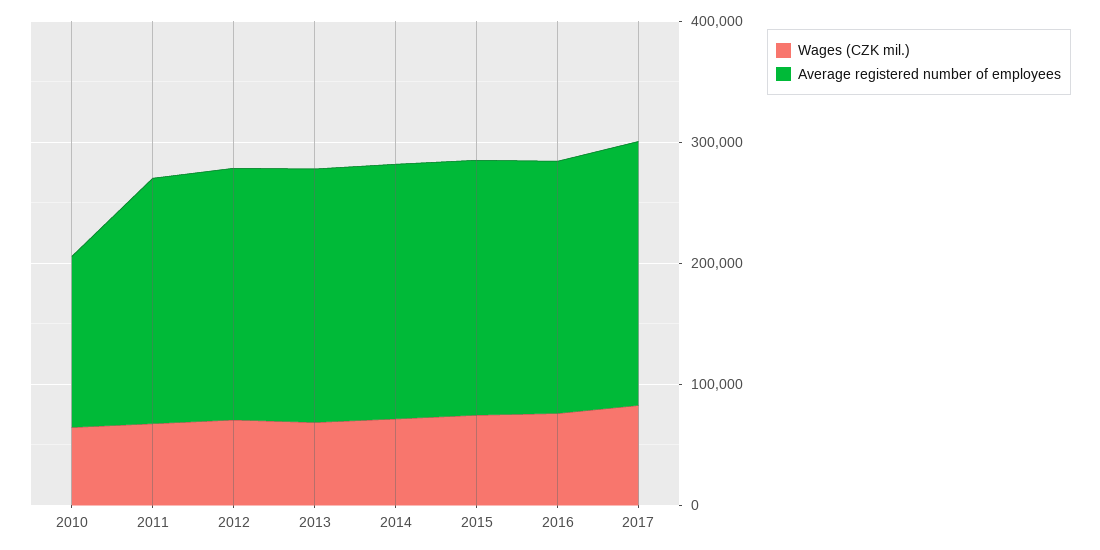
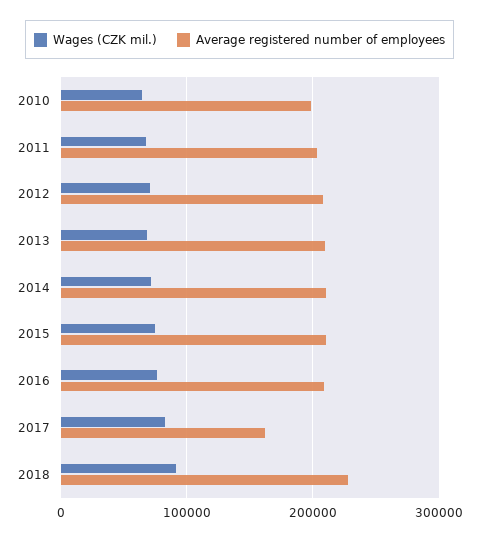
Average registered number of employees, 2010: 140000 -> 200000
Average registered number of employees, 2017: 220000 -> 160000
Wages (CZK mil.), 2018: none -> 90000
Average registered number of employees, 2018: none -> 230000

